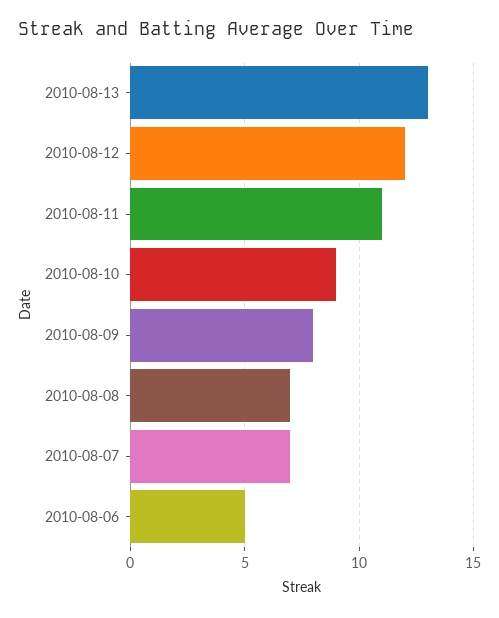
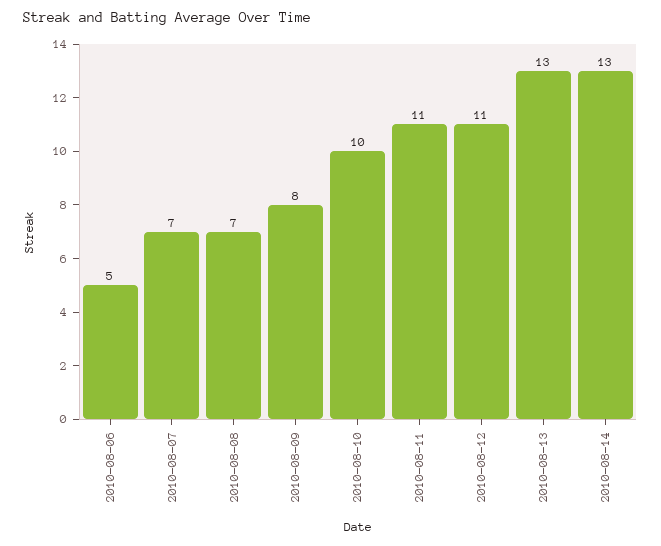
2010-08-12: 12 -> 11
2010-08-10: 9 -> 10
2010-08-14: none -> 13

